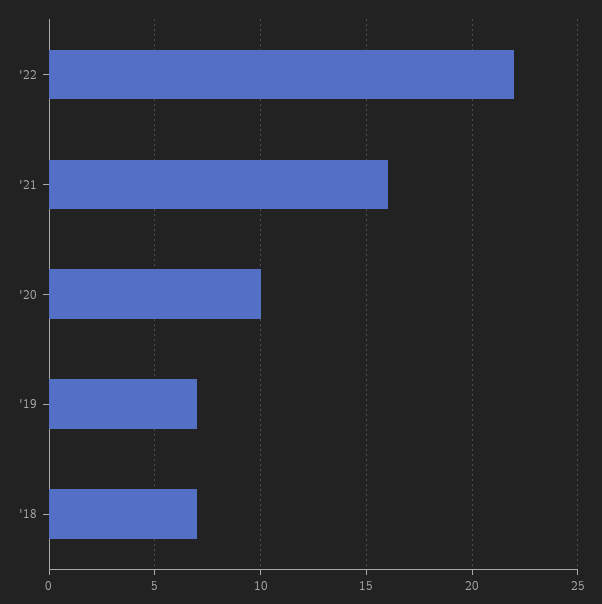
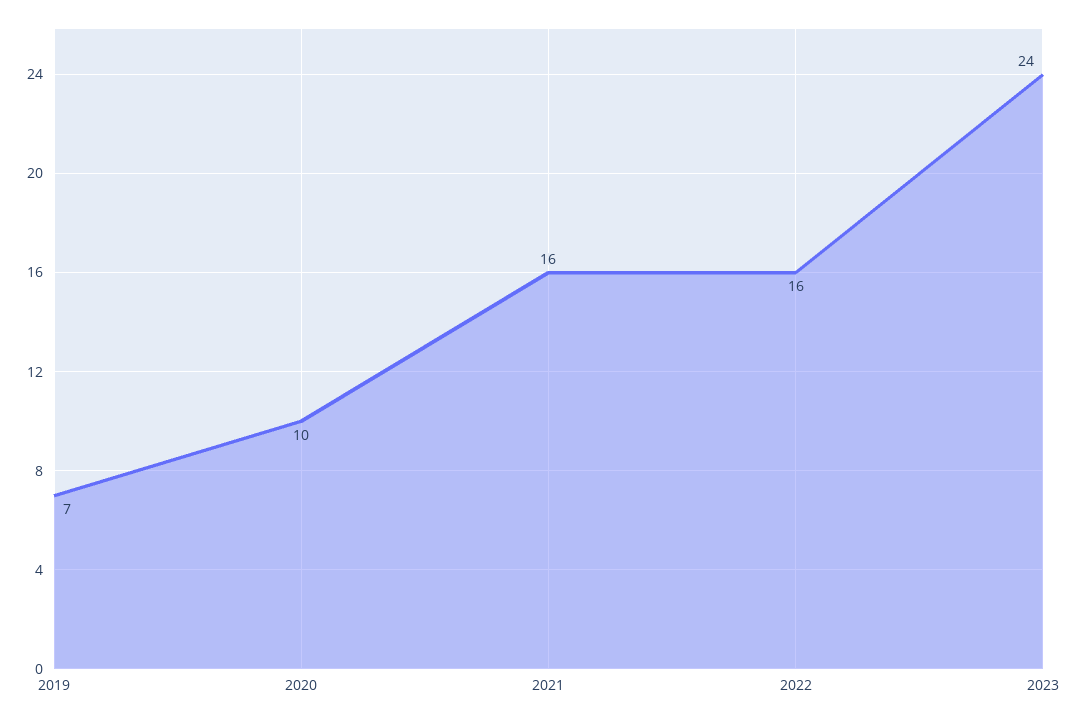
'22: 22 -> 16
'18: 7 -> none
2023: none -> 24

